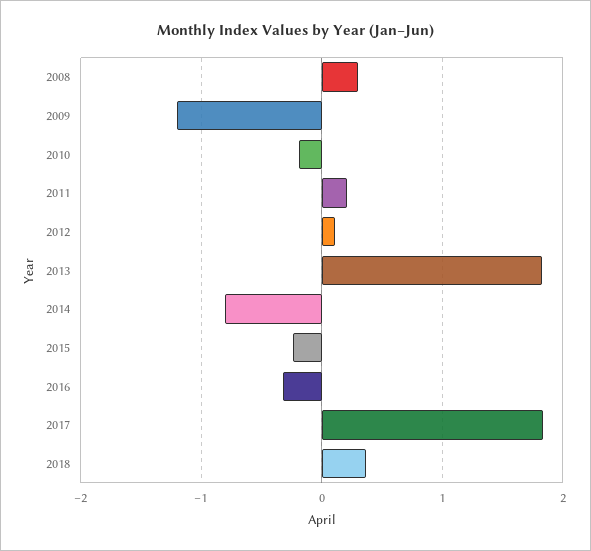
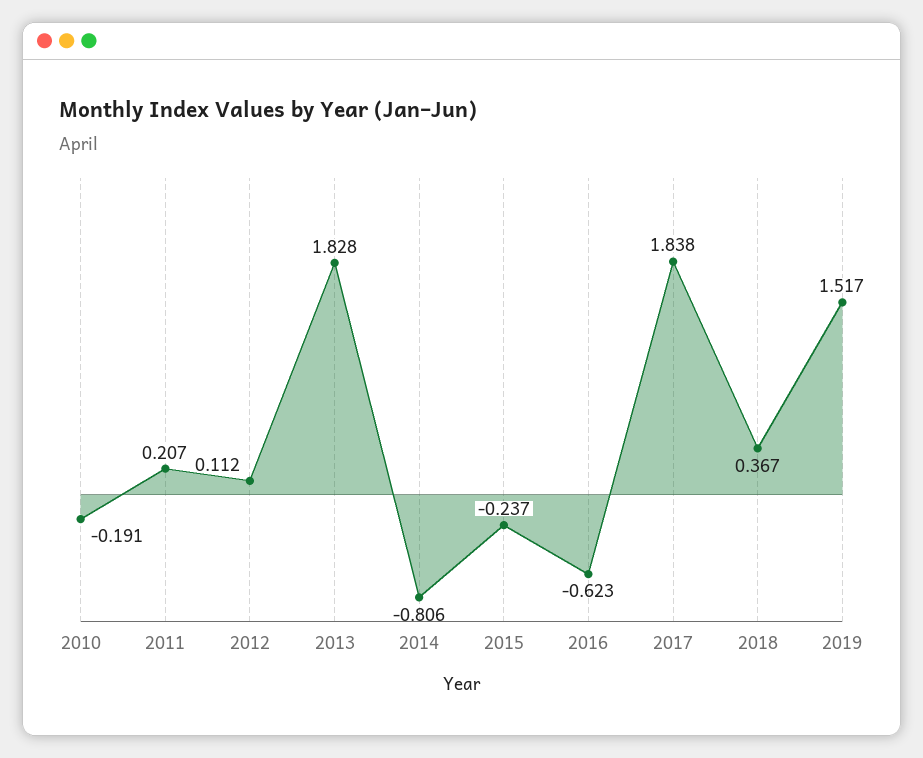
2008: 0.3 -> none
2009: -1.2 -> none
2016: -0.3 -> -0.623
2019: none -> 1.517

